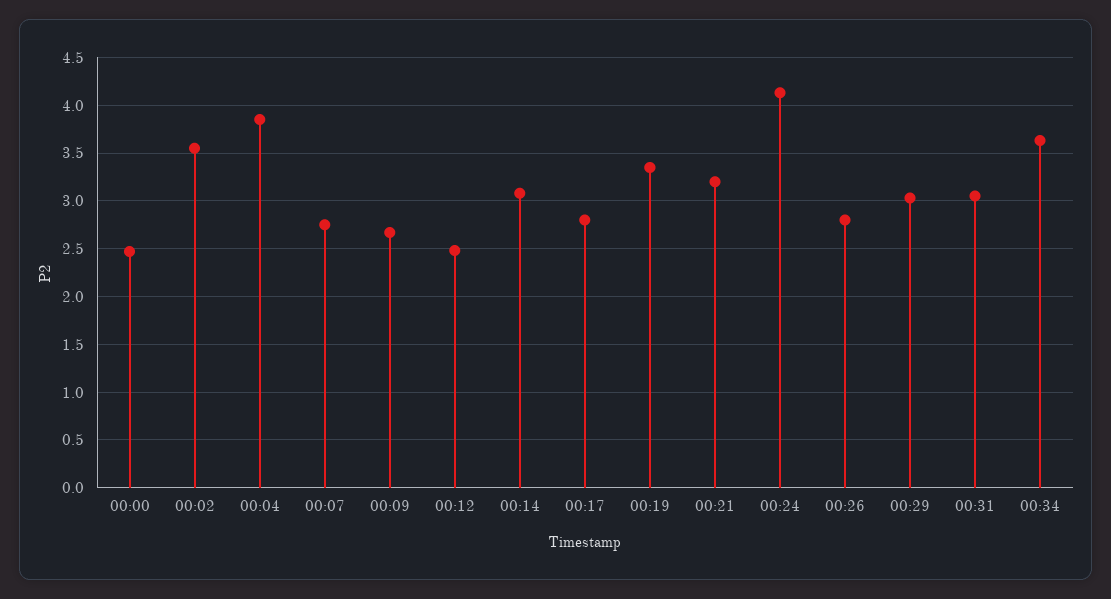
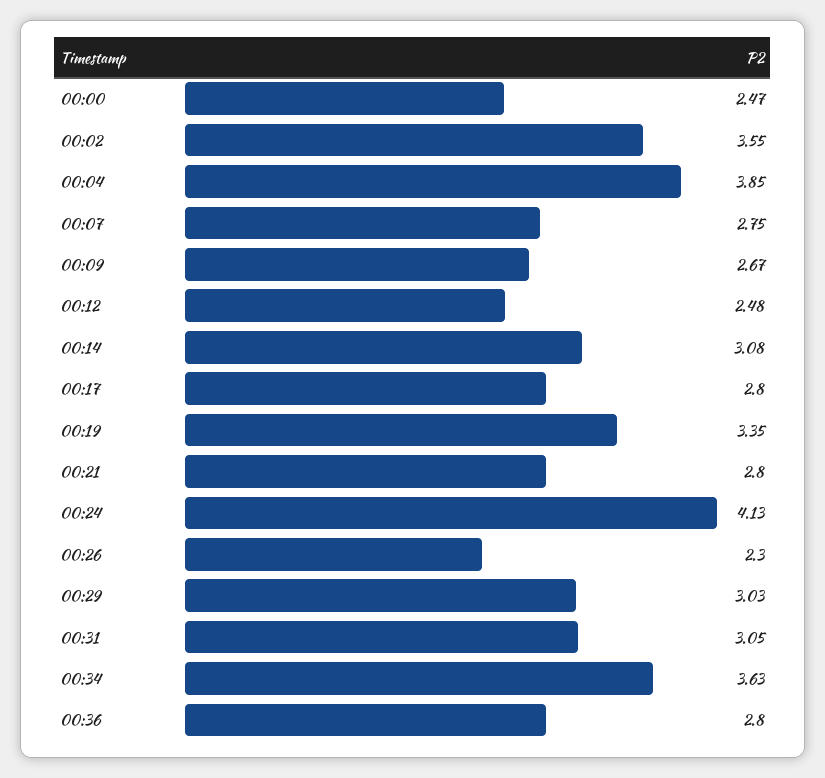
00:21: 3.2 -> 2.8
00:26: 2.8 -> 2.3
00:36: none -> 2.8

